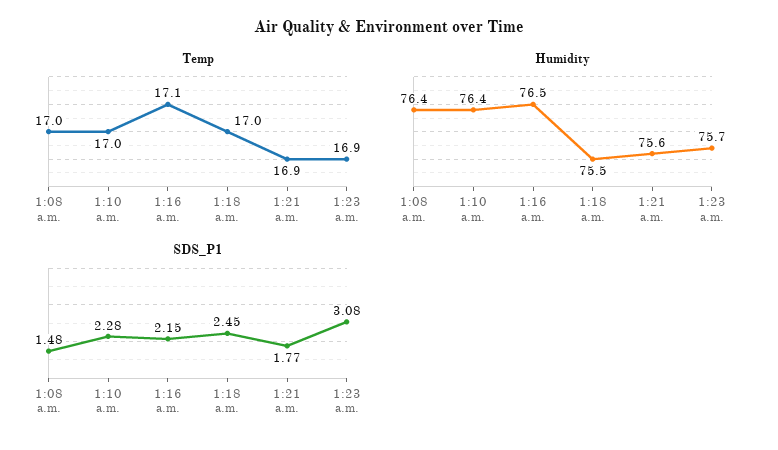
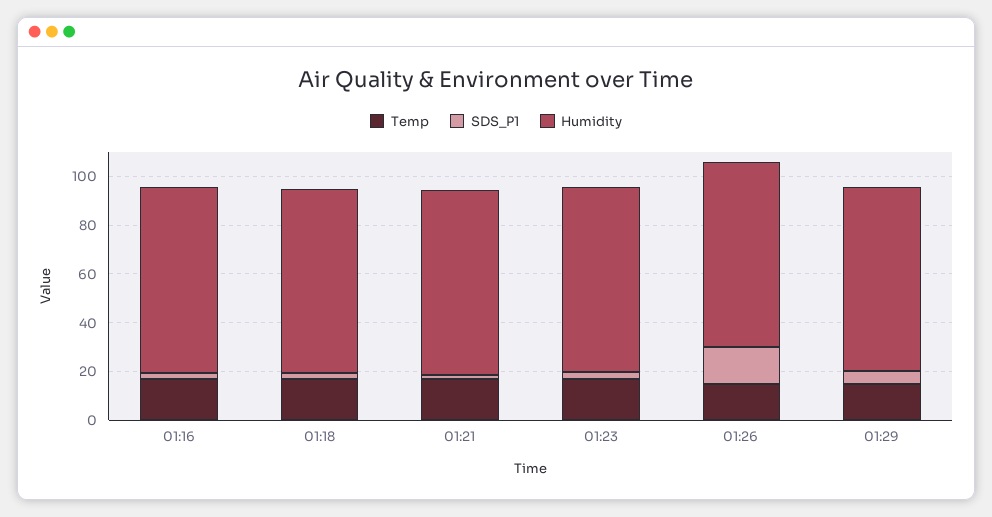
Temp, 1:08 a.m.: 17 -> none
Temp, 1:10 a.m.: 17 -> none
Humidity, 1:08 a.m.: 76.4 -> none
Humidity, 1:10 a.m.: 76.4 -> none
SDS_P1, 1:08 a.m.: 1.48 -> none
SDS_P1, 1:10 a.m.: 2.28 -> none
Temp, 01:26: none -> 15
SDS_P1, 01:26: none -> 15
Humidity, 01:26: none -> 75
Temp, 01:29: none -> 15
SDS_P1, 01:29: none -> 5
Humidity, 01:29: none -> 75

